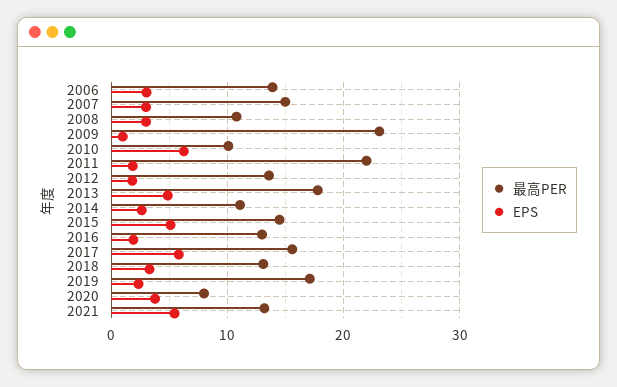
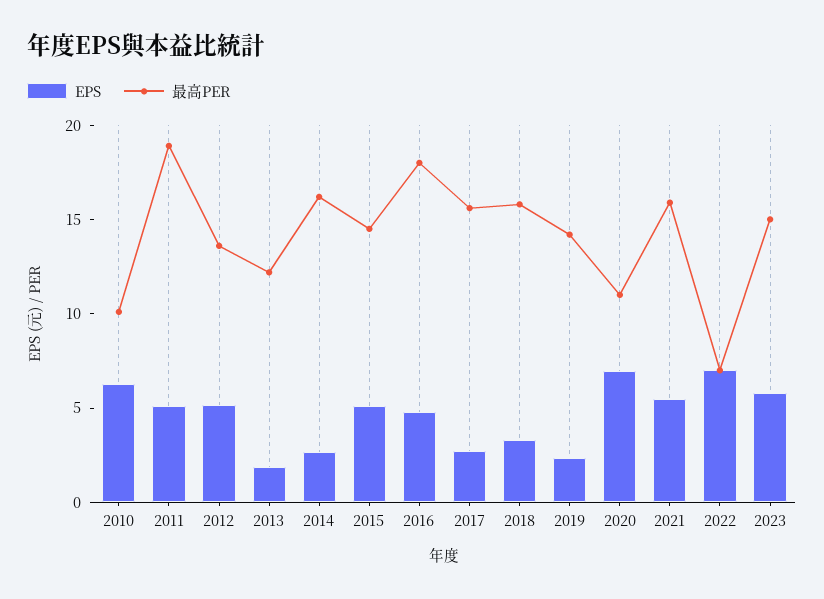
最高PER, 2006: 14 -> none
EPS, 2006: 3 -> none
最高PER, 2007: 15 -> none
EPS, 2007: 3 -> none
最高PER, 2008: 11 -> none
EPS, 2008: 3 -> none
最高PER, 2009: 23 -> none
EPS, 2009: 1 -> none
最高PER, 2011: 22 -> 19
EPS, 2011: 2 -> 5
EPS, 2012: 2 -> 5
最高PER, 2013: 18 -> 12
EPS, 2013: 5 -> 2
最高PER, 2014: 11 -> 16
最高PER, 2016: 13 -> 18
EPS, 2016: 2 -> 5
EPS, 2017: 6 -> 3
最高PER, 2018: 13 -> 16
最高PER, 2019: 17 -> 14
最高PER, 2020: 8 -> 11
EPS, 2020: 4 -> 7
最高PER, 2021: 13 -> 16
EPS, 2022: none -> 7
最高PER, 2022: none -> 7
EPS, 2023: none -> 6
最高PER, 2023: none -> 15

